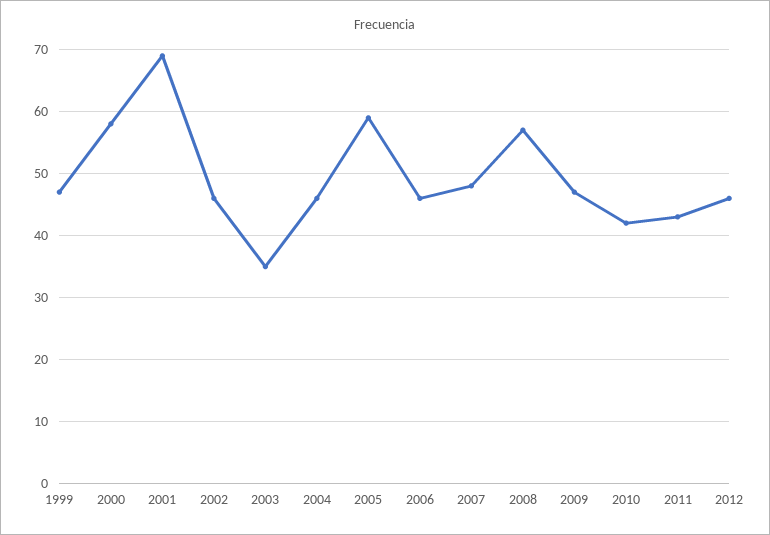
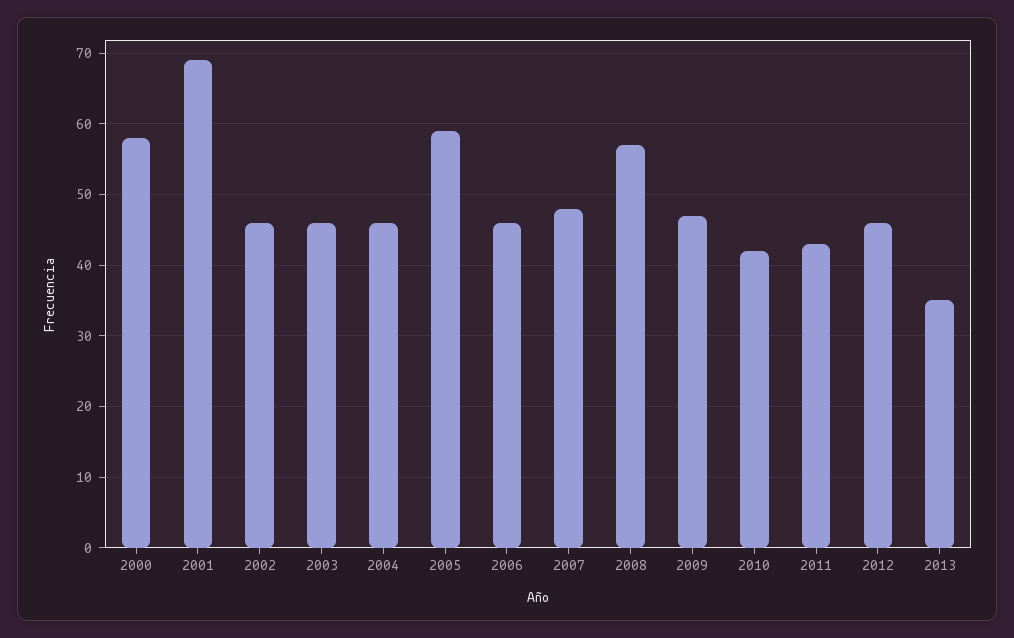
1999: 47 -> none
2003: 35 -> 46
2013: none -> 35

